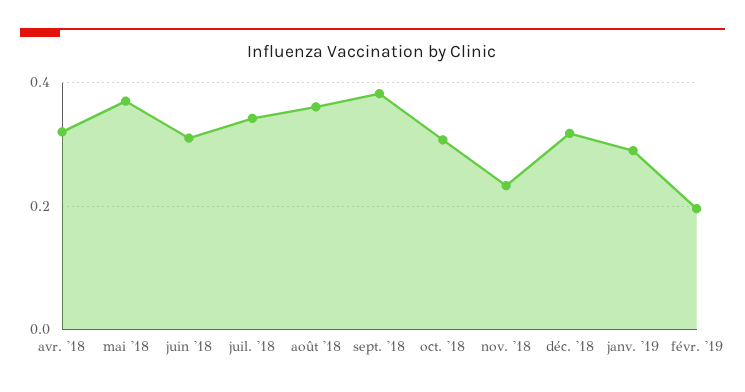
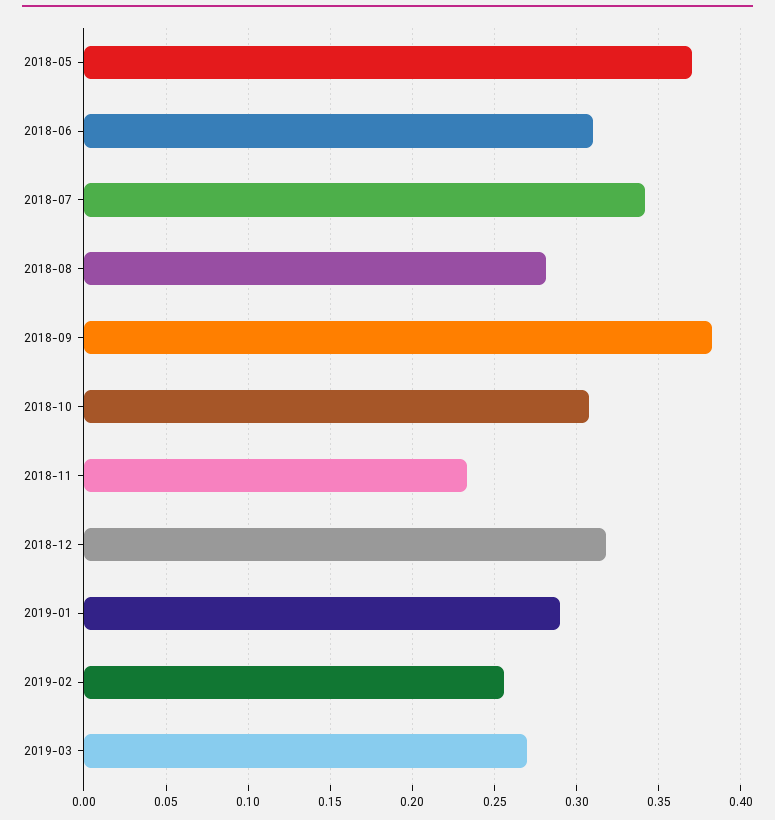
avr. '18: 0.32 -> none
août '18: 0.36 -> 0.28
févr. '19: 0.2 -> 0.255
2019-03: none -> 0.27

